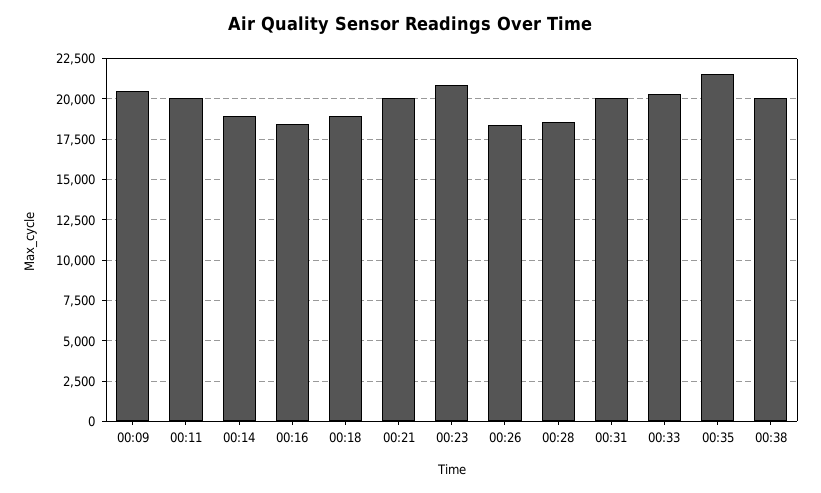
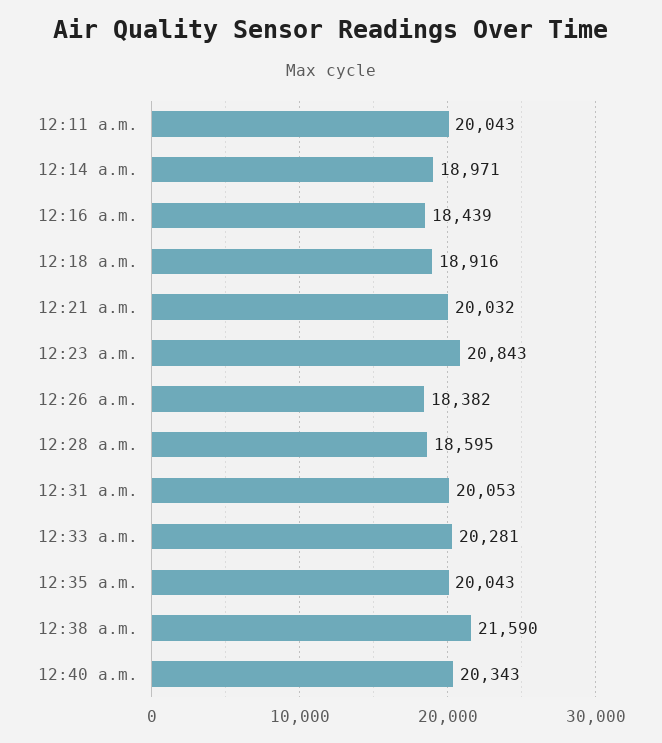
00:09: 20500 -> none
00:35: 21500 -> 20043
00:38: 20000 -> 21590
12:40 a.m.: none -> 20343

